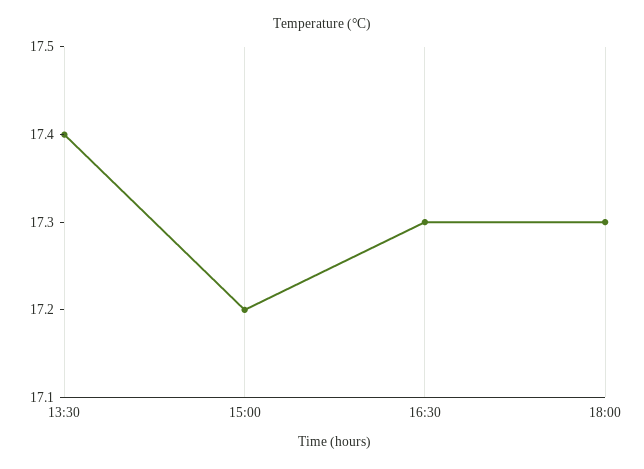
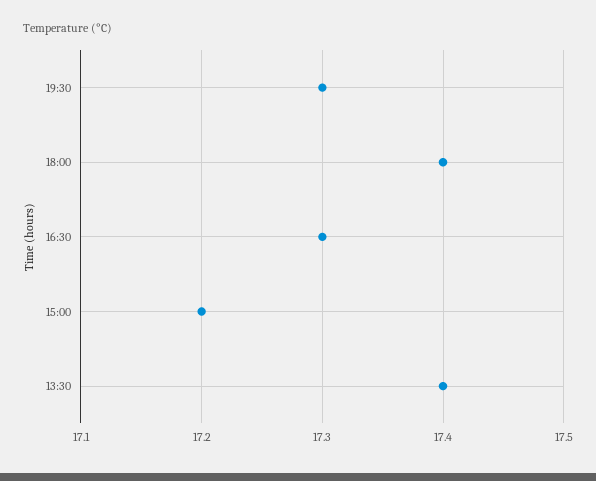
18:00: 17.3 -> 17.4
19:30: none -> 17.3

